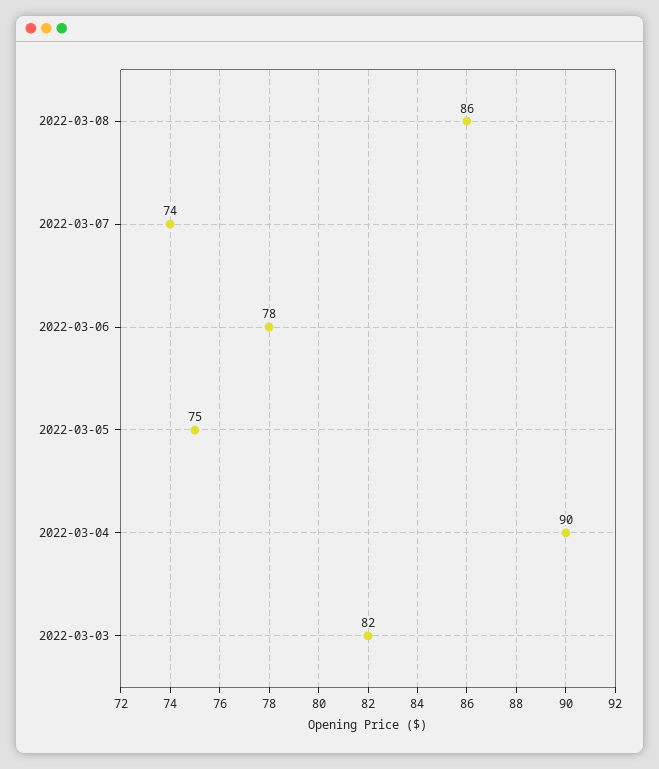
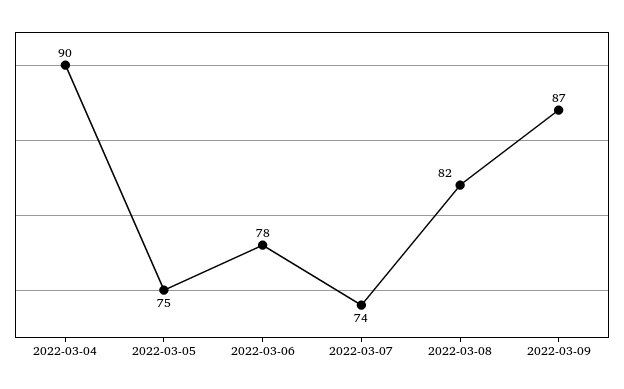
2022-03-08: 86 -> 82
2022-03-03: 82 -> none
2022-03-09: none -> 87

